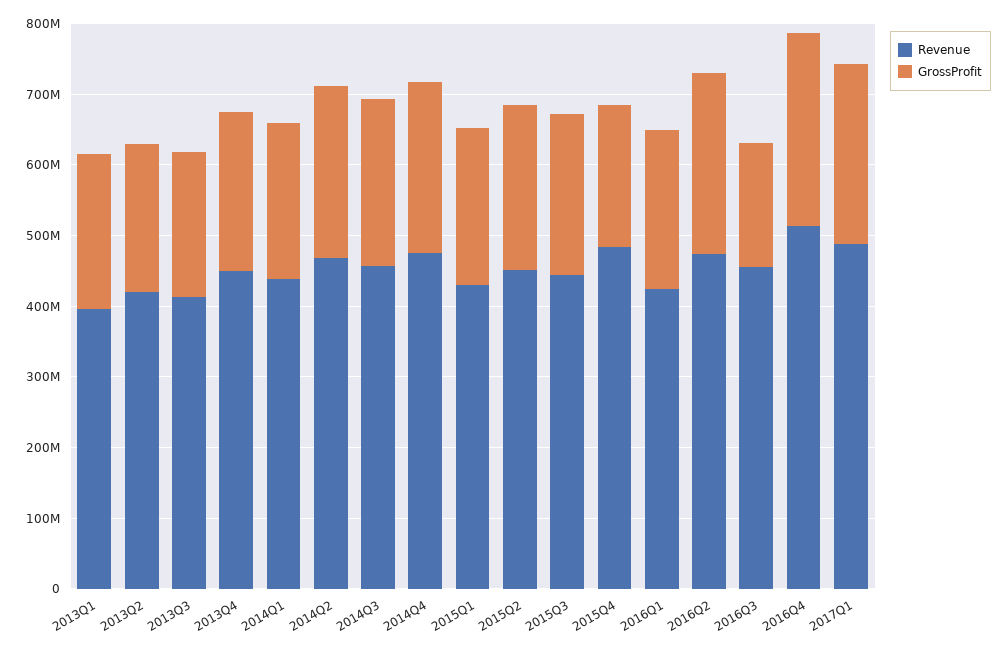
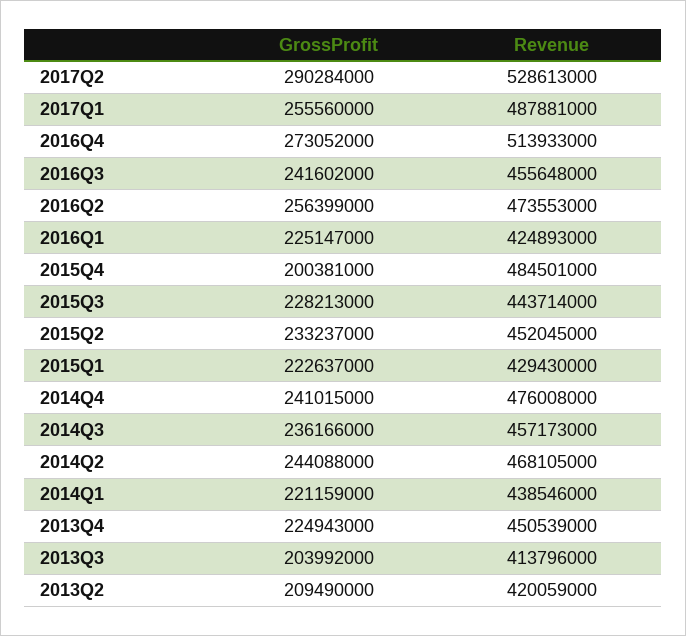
Revenue, 2013Q1: 400000000 -> none
GrossProfit, 2013Q1: 220000000 -> none
GrossProfit, 2016Q3: 180000000 -> 241602000
GrossProfit, 2017Q2: none -> 290284000
Revenue, 2017Q2: none -> 528613000

